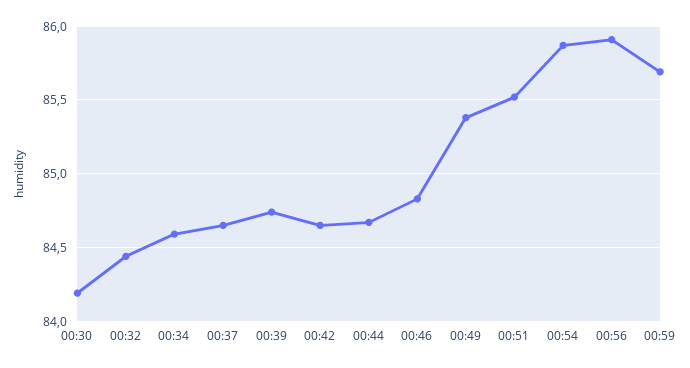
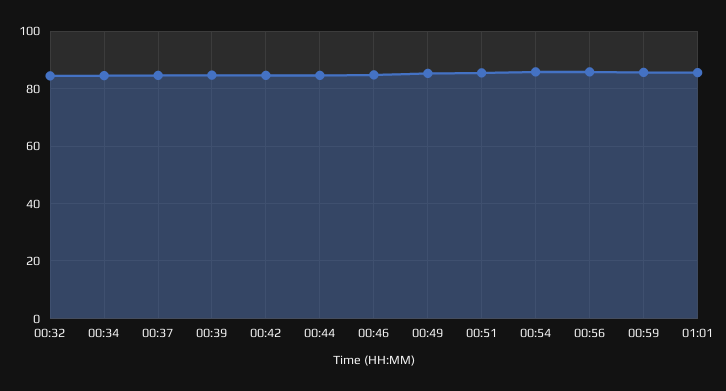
00:30: 84.2 -> none
01:01: none -> 85

